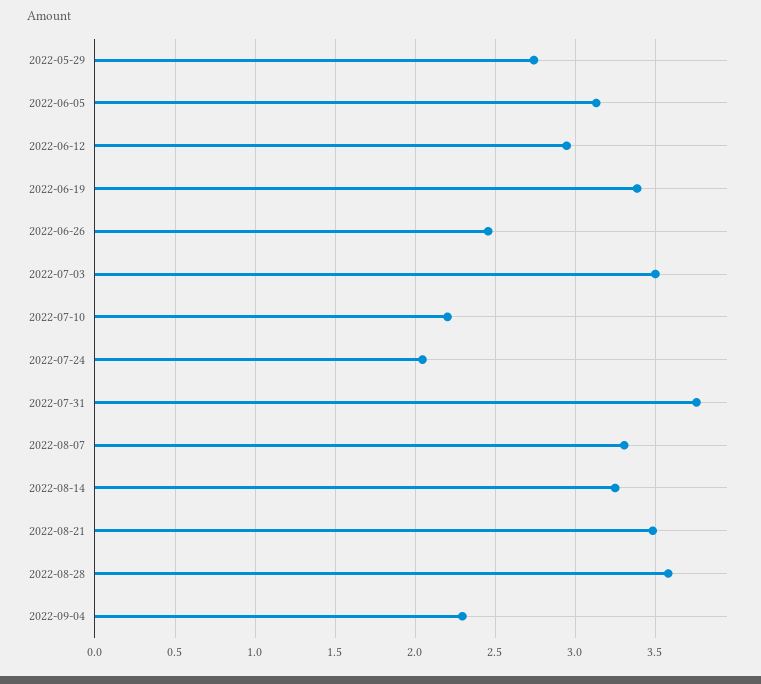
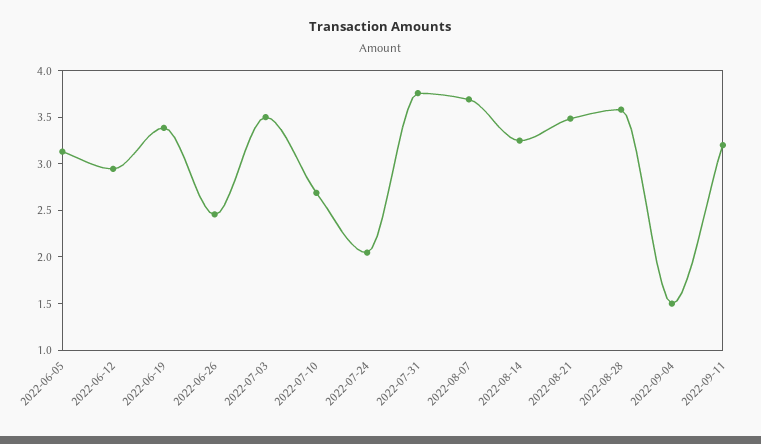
2022-05-29: 2.75 -> none
2022-07-10: 2.2 -> 2.7
2022-08-07: 3.3 -> 3.7
2022-09-04: 2.3 -> 1.5
2022-09-11: none -> 3.2

